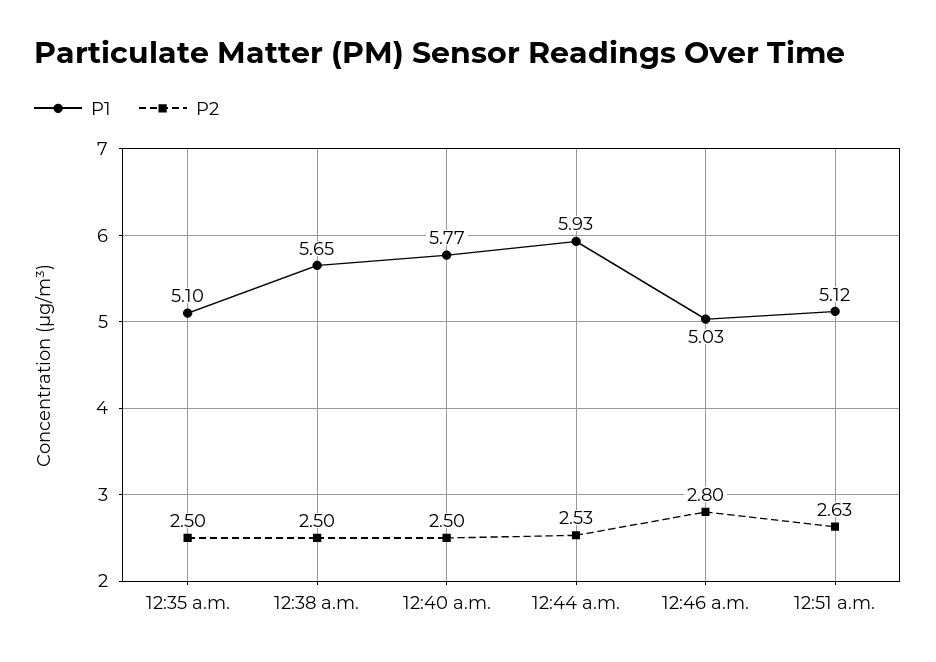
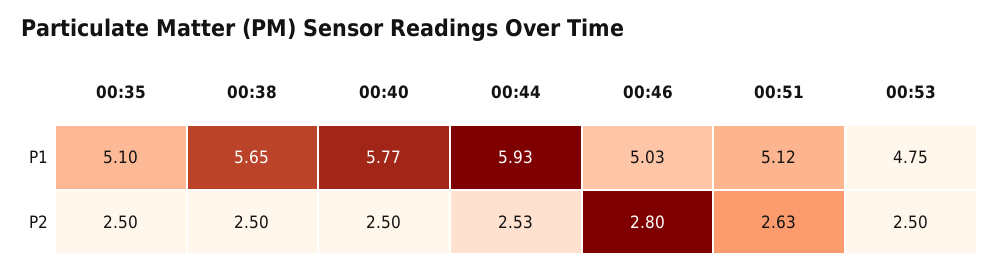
P1, 00:53: none -> 4.75
P2, 00:53: none -> 2.5

